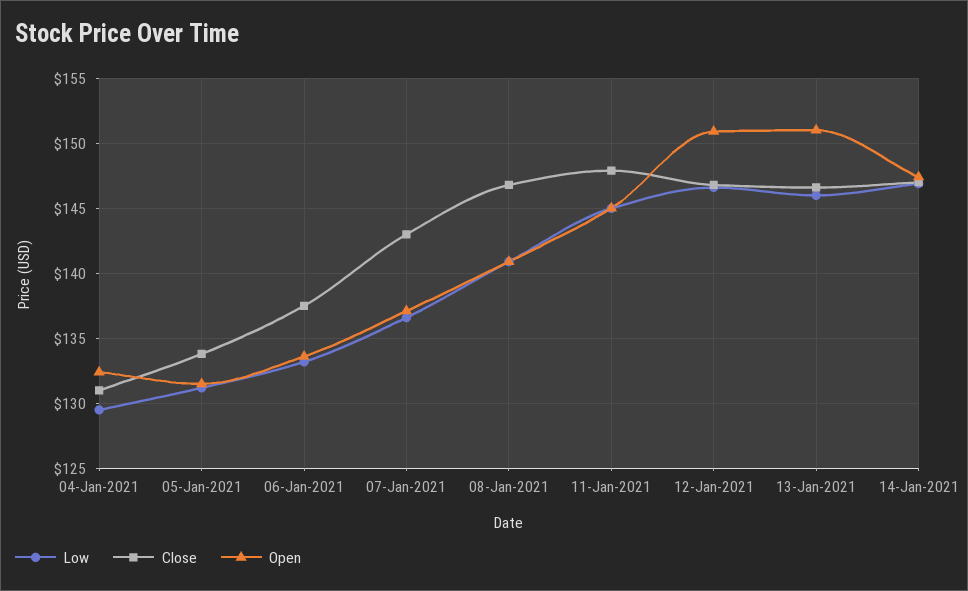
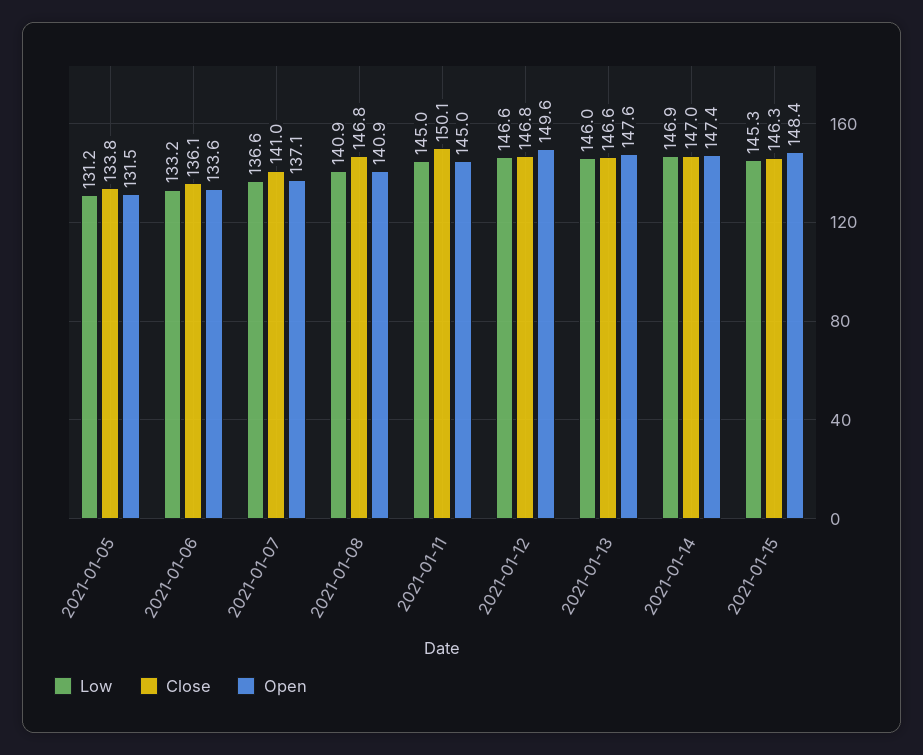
Low, 04-Jan-2021: 129.5 -> none
Close, 04-Jan-2021: 131 -> none
Open, 04-Jan-2021: 132.5 -> none
Close, 06-Jan-2021: 137.5 -> 136.1
Close, 07-Jan-2021: 143 -> 141
Close, 11-Jan-2021: 148 -> 150.1
Open, 12-Jan-2021: 151 -> 149.6
Open, 13-Jan-2021: 151 -> 147.6
Low, 2021-01-15: none -> 145.3
Close, 2021-01-15: none -> 146.3
Open, 2021-01-15: none -> 148.4

